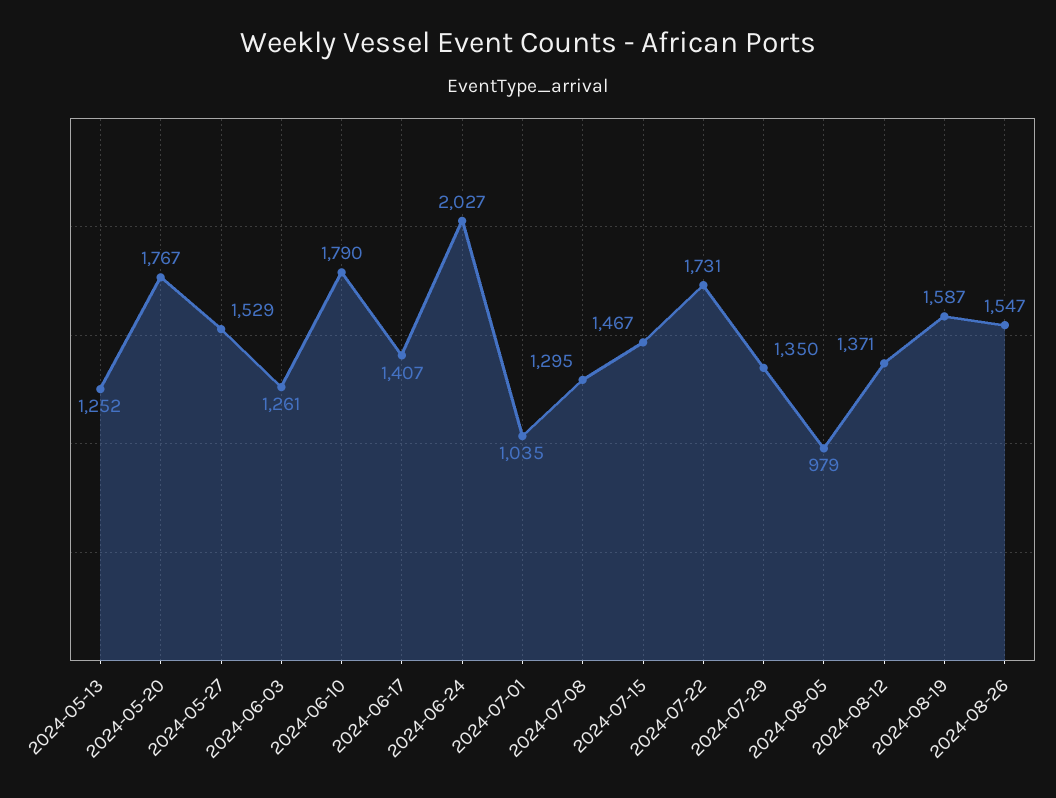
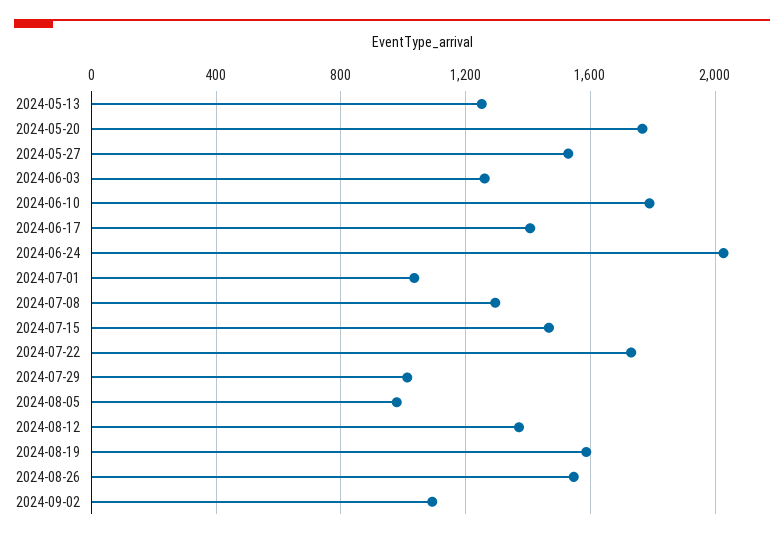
2024-07-29: 1350 -> 1000
2024-09-02: none -> 1100

